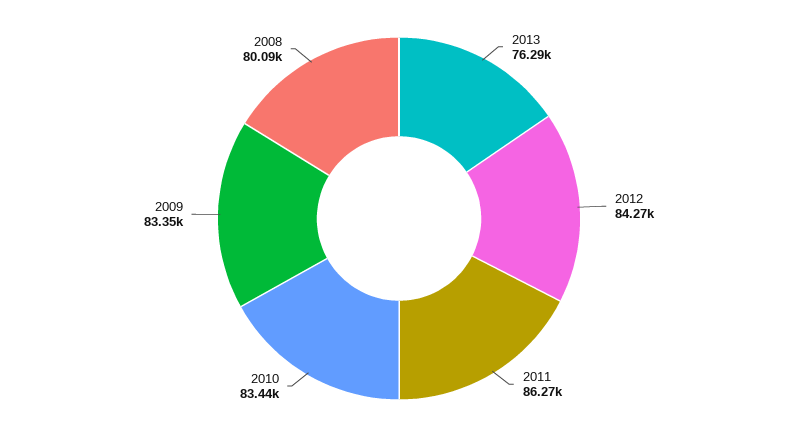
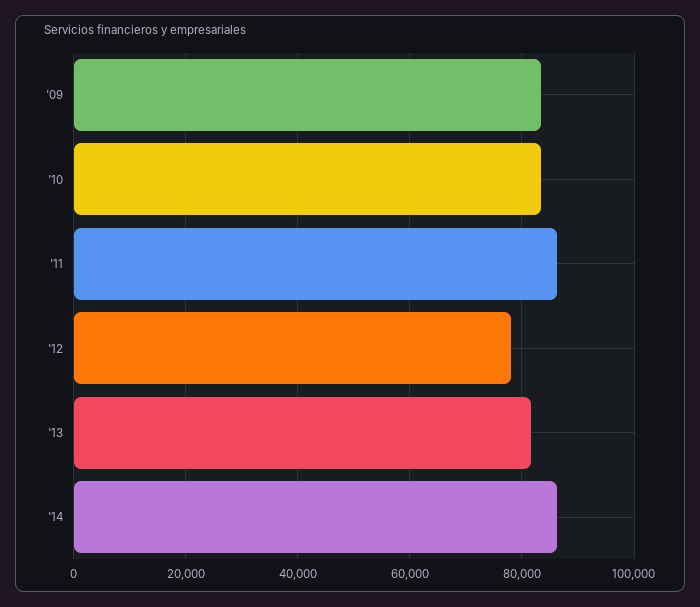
2013: 76290 -> 82000
2012: 84270 -> 78000
2008: 80090 -> none
'14: none -> 86000

